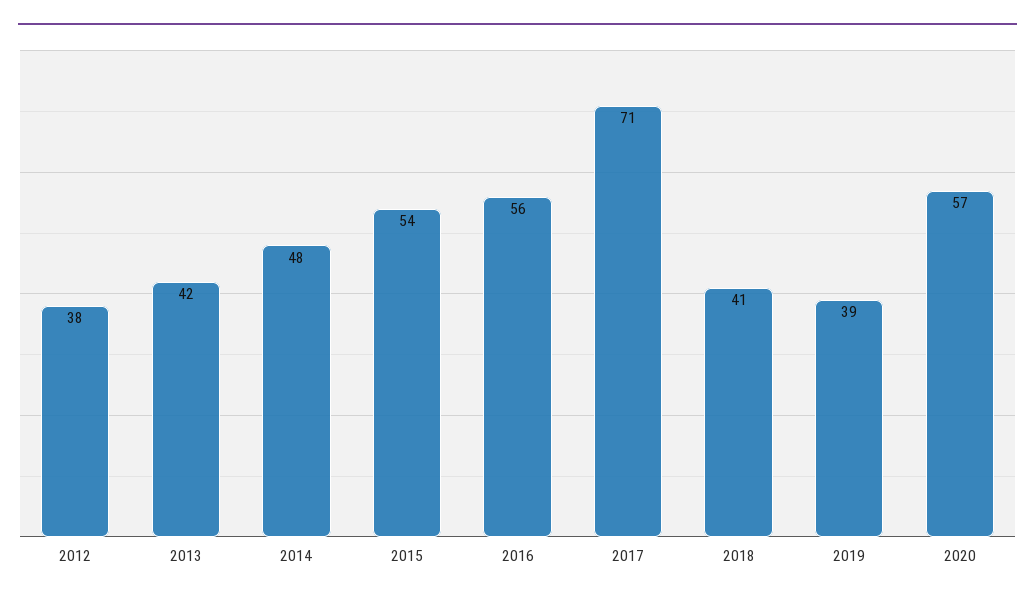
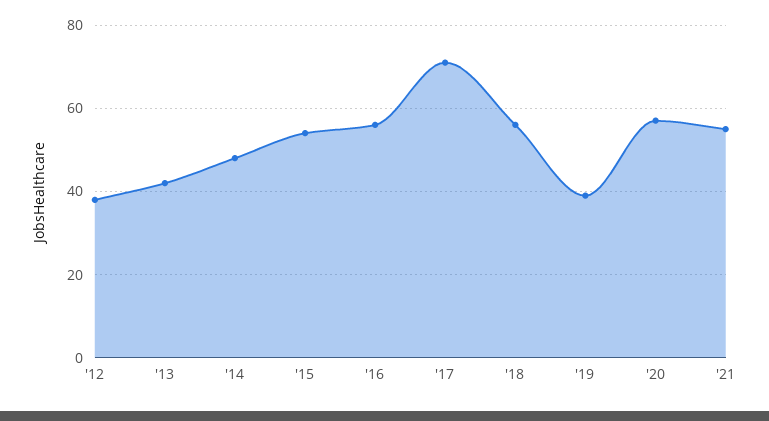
2018: 41 -> 55
'21: none -> 55

